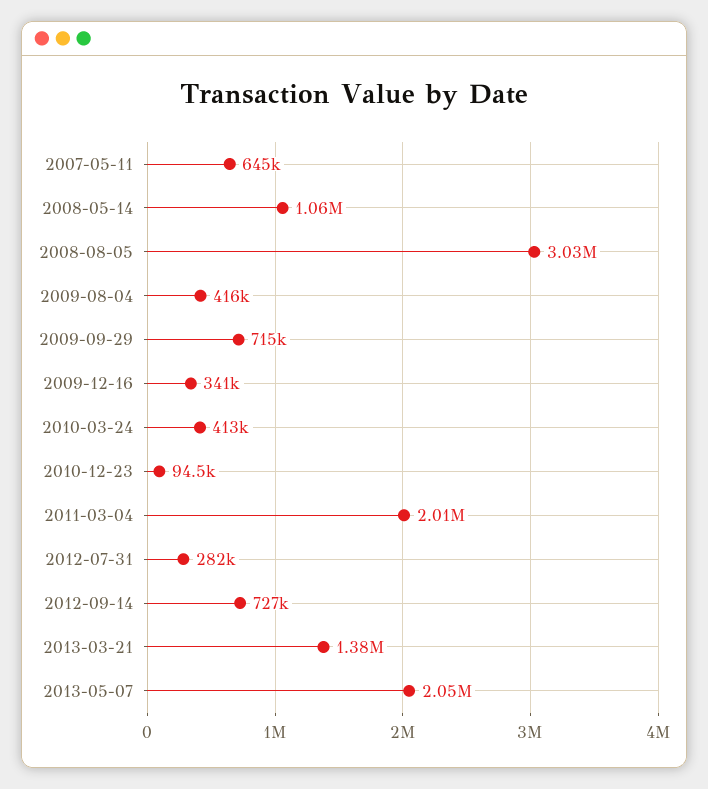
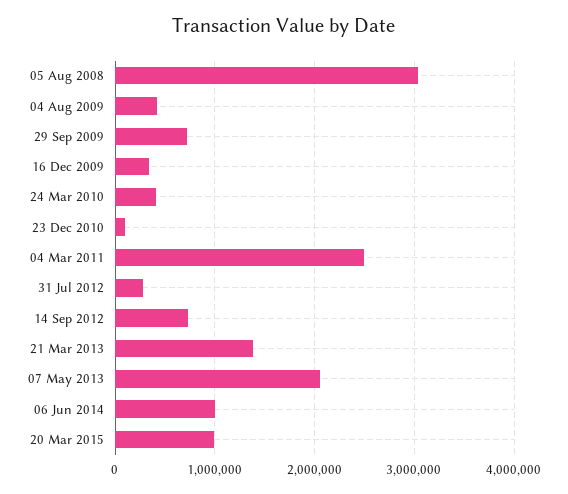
2007-05-11: 645000 -> none
2008-05-14: 1060000 -> none
2011-03-04: 2010000 -> 2500000
06 Jun 2014: none -> 1000000
20 Mar 2015: none -> 1000000

